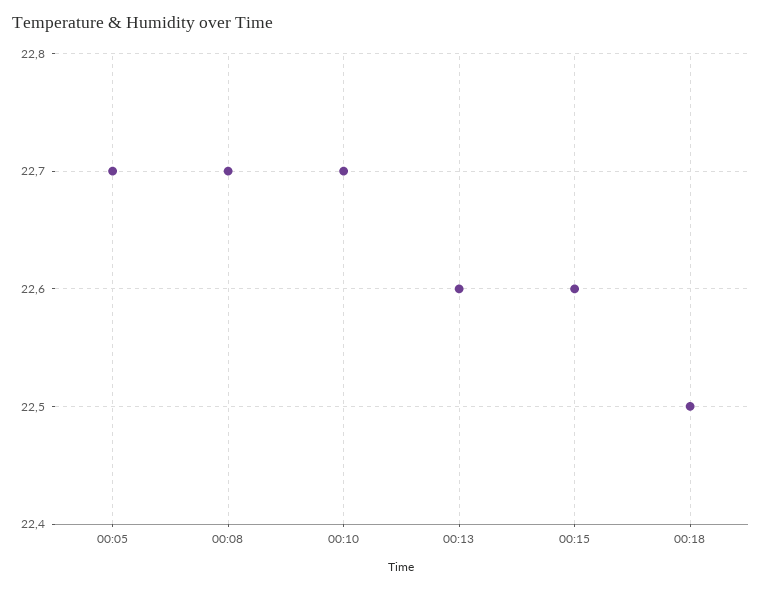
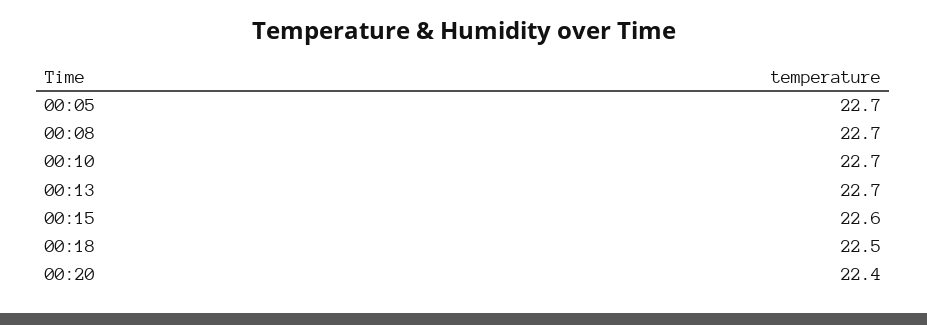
00:13: 22.6 -> 22.7
00:20: none -> 22.4

